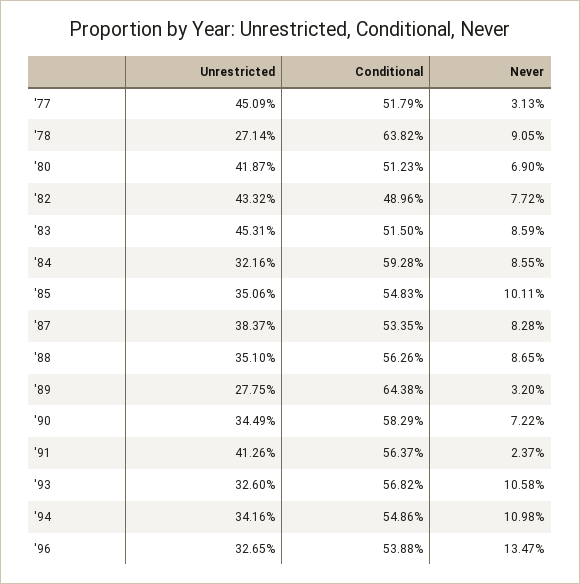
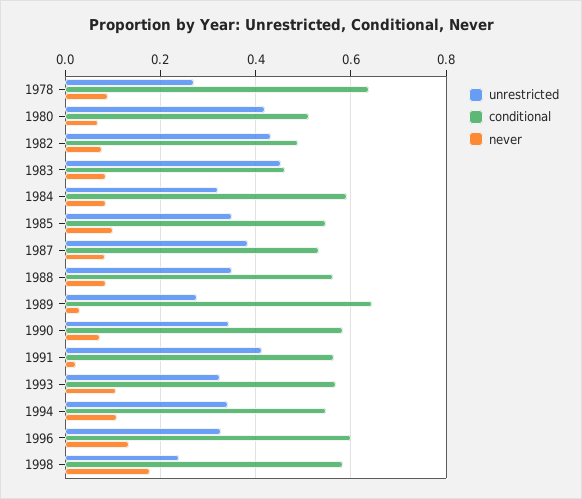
Unrestricted, '77: 0.4509 -> none
Conditional, '77: 0.5179 -> none
Never, '77: 0.0313 -> none
Conditional, '83: 0.515 -> 0.46
Conditional, '96: 0.5388 -> 0.6
Unrestricted, 1998: none -> 0.24
Conditional, 1998: none -> 0.58
Never, 1998: none -> 0.18

